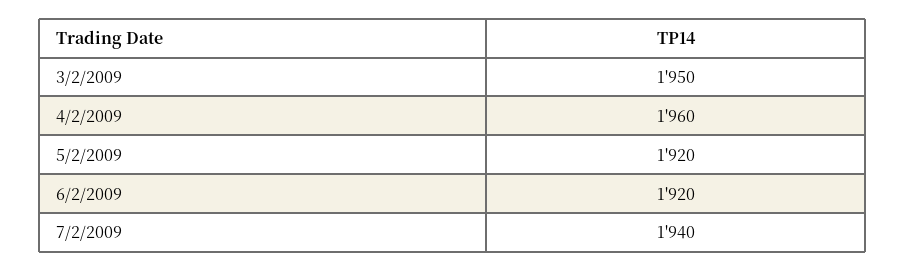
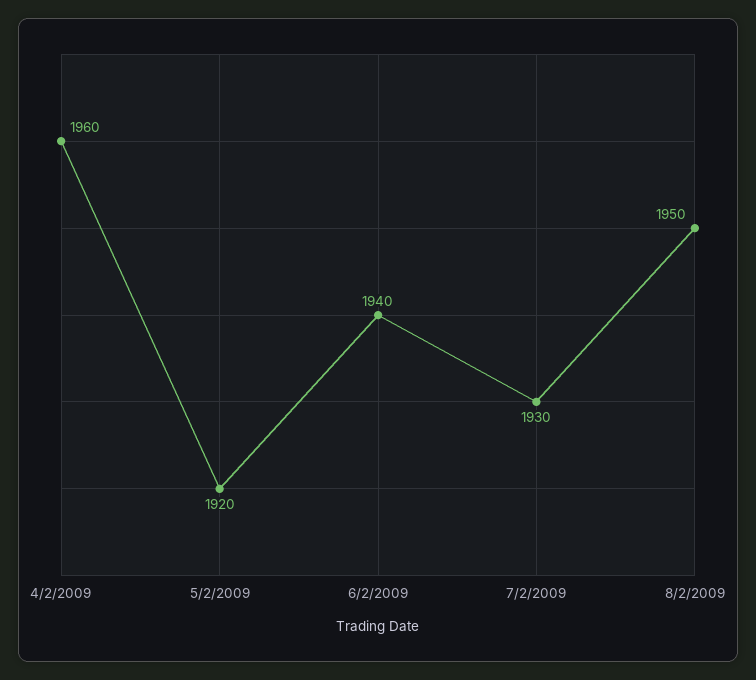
3/2/2009: 1950 -> none
6/2/2009: 1920 -> 1940
7/2/2009: 1940 -> 1930
8/2/2009: none -> 1950

